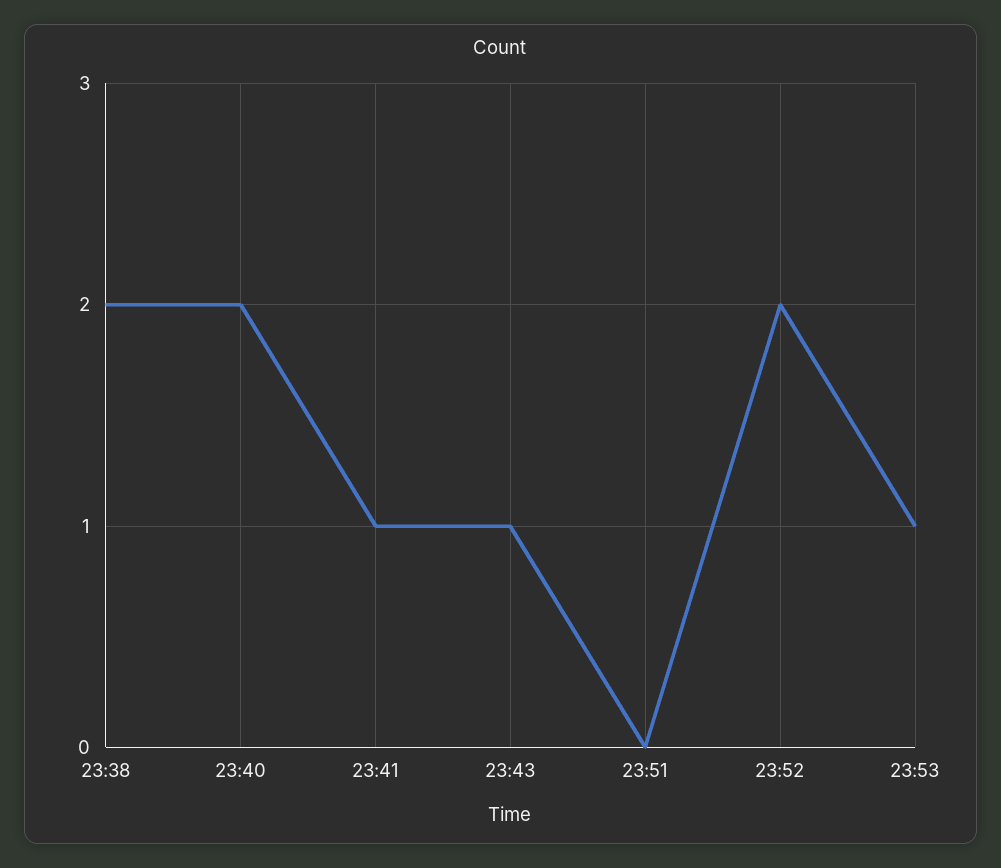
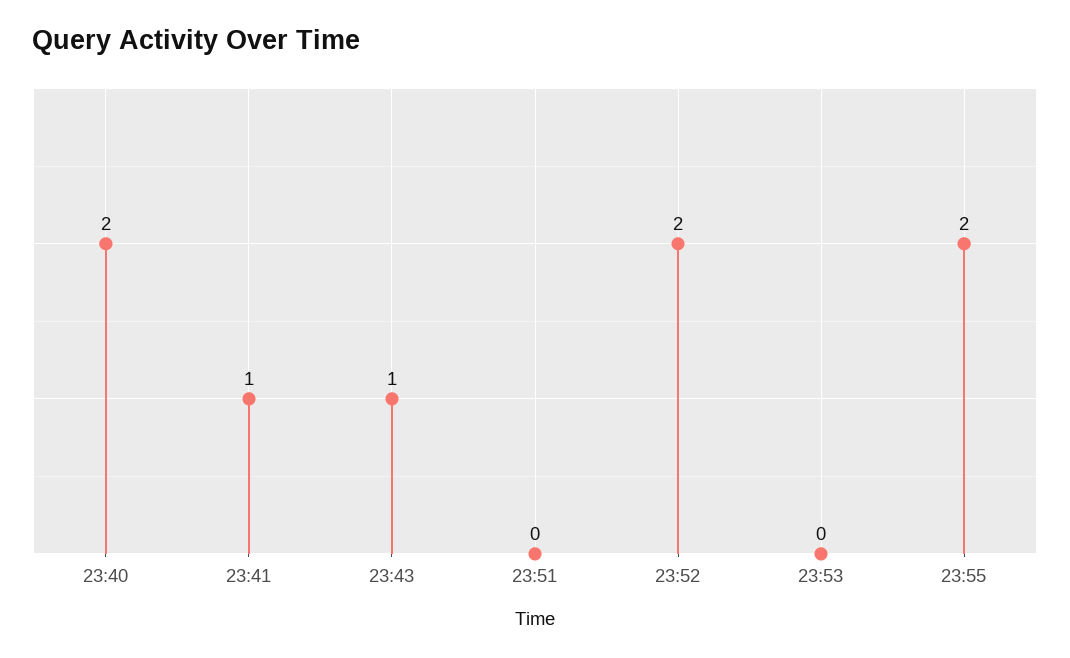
23:38: 2 -> none
23:53: 1 -> 0
23:55: none -> 2

